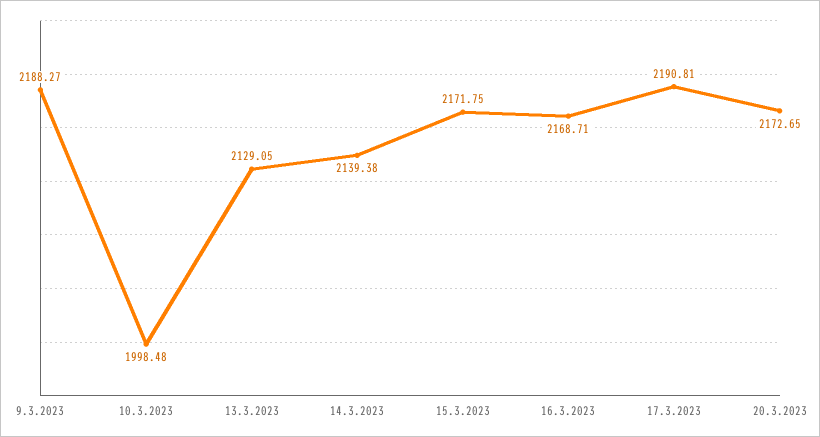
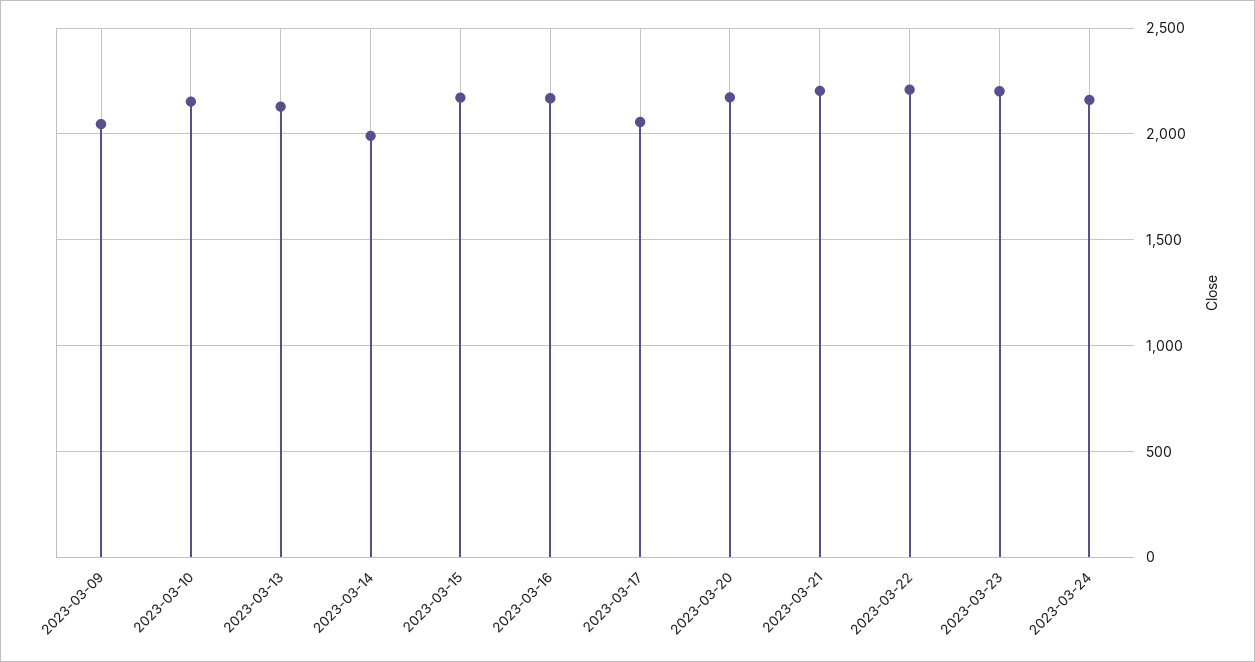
9.3.2023: 2188.27 -> 2050
10.3.2023: 1998.48 -> 2150
14.3.2023: 2139.38 -> 2000
17.3.2023: 2190.81 -> 2050
2023-03-21: none -> 2200
2023-03-22: none -> 2200
2023-03-23: none -> 2200
2023-03-24: none -> 2150

